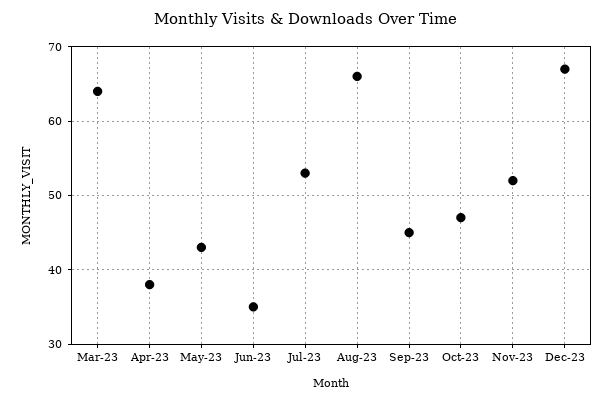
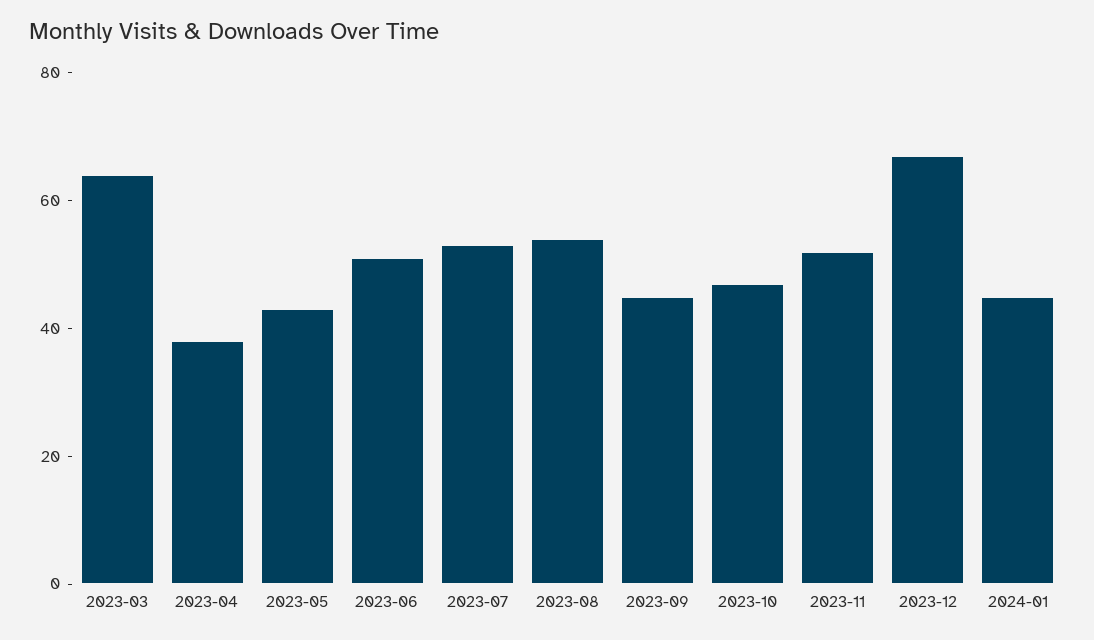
Jun-23: 35 -> 50
Aug-23: 66 -> 55
2024-01: none -> 45

